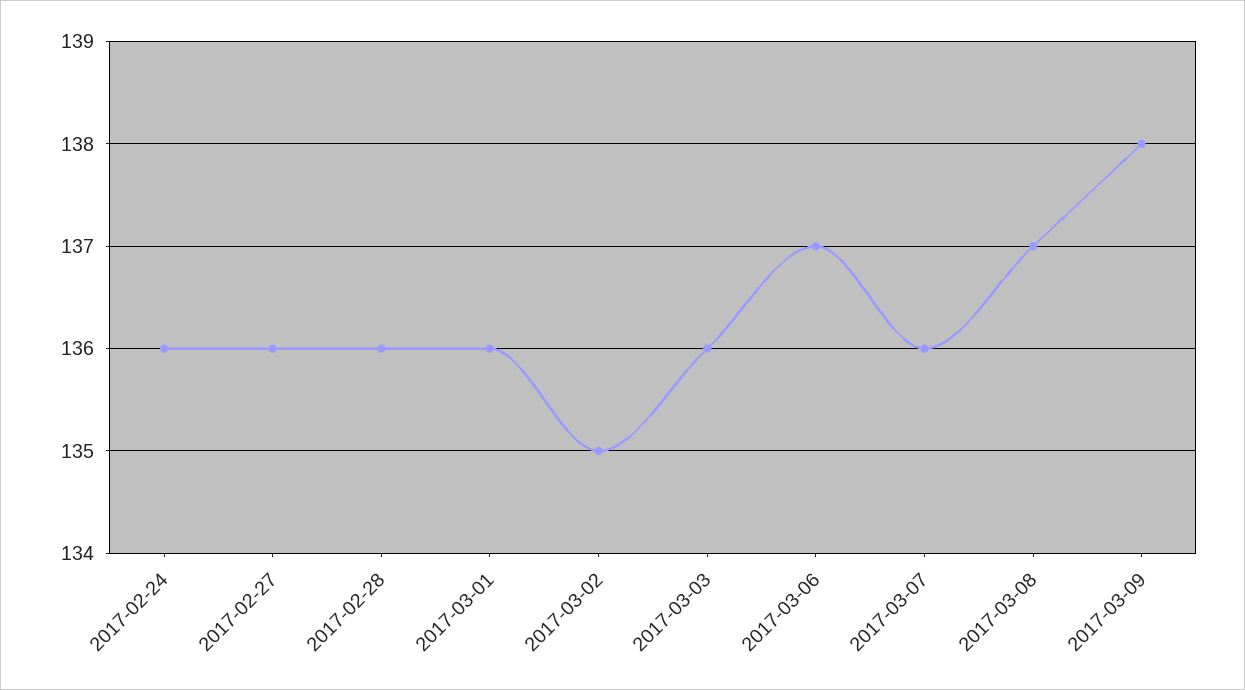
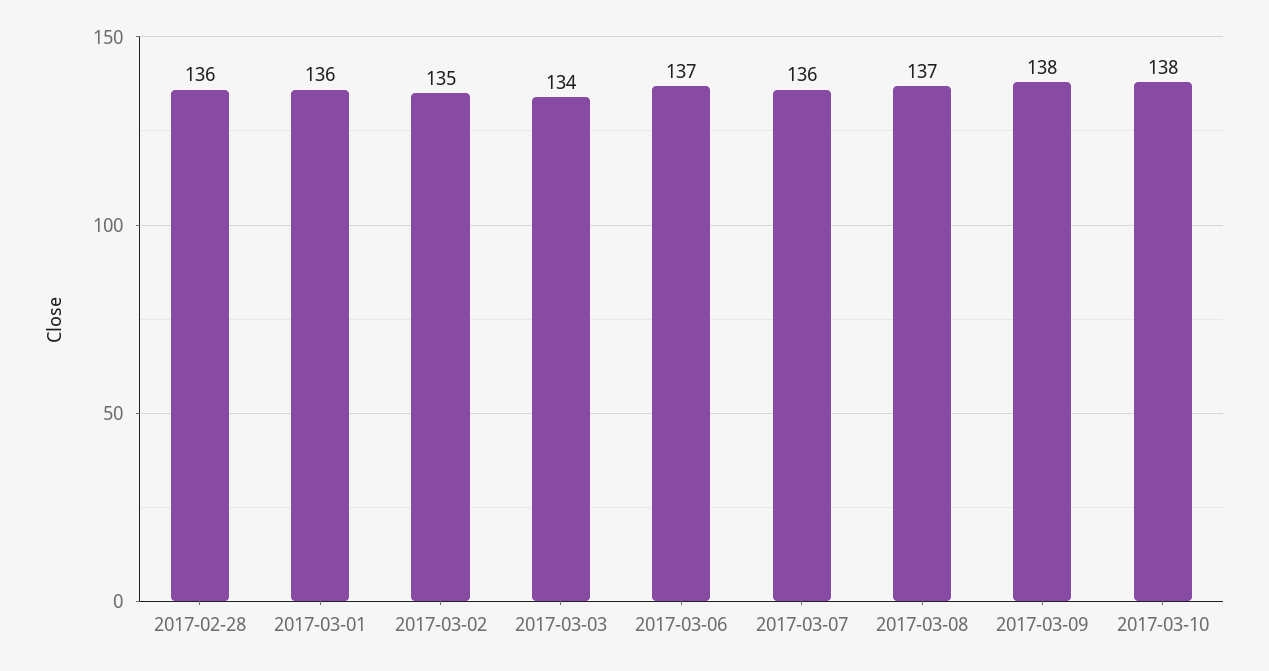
2017-02-24: 136 -> none
2017-02-27: 136 -> none
2017-03-03: 136 -> 134
2017-03-10: none -> 138

